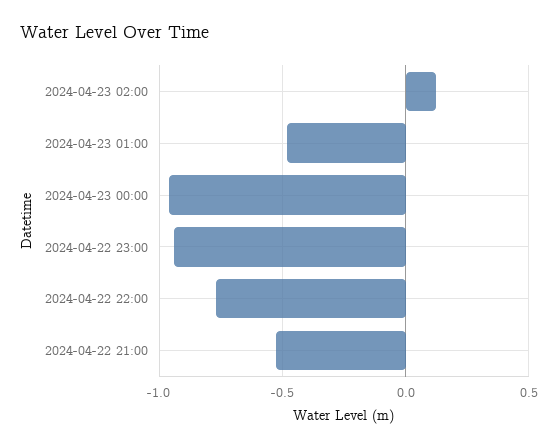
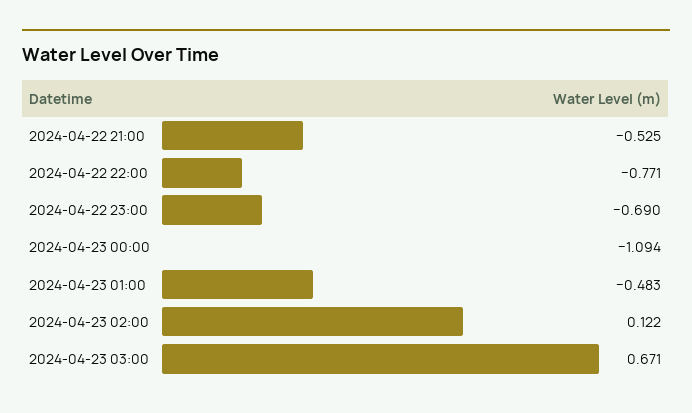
2024-04-23 00:00: -0.95 -> -1.094
2024-04-22 23:00: -0.95 -> -0.69
2024-04-23 03:00: none -> 0.671

